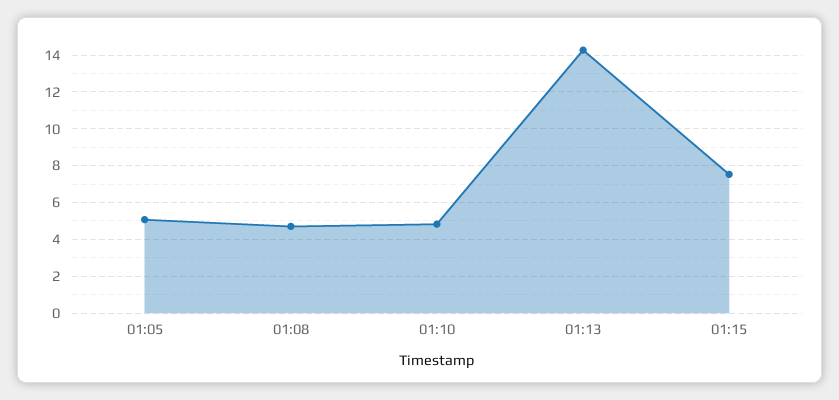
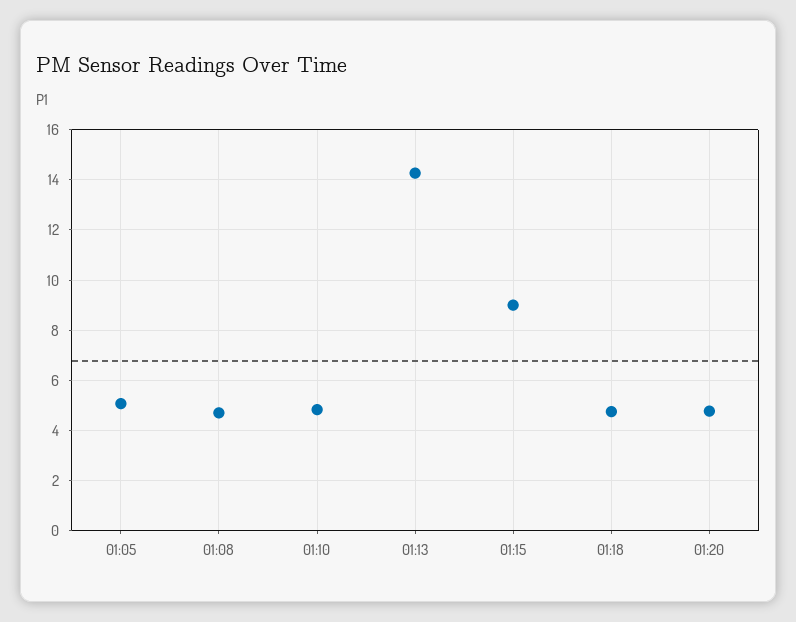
01:15: 7.5 -> 9
01:18: none -> 4.75
01:20: none -> 4.75

